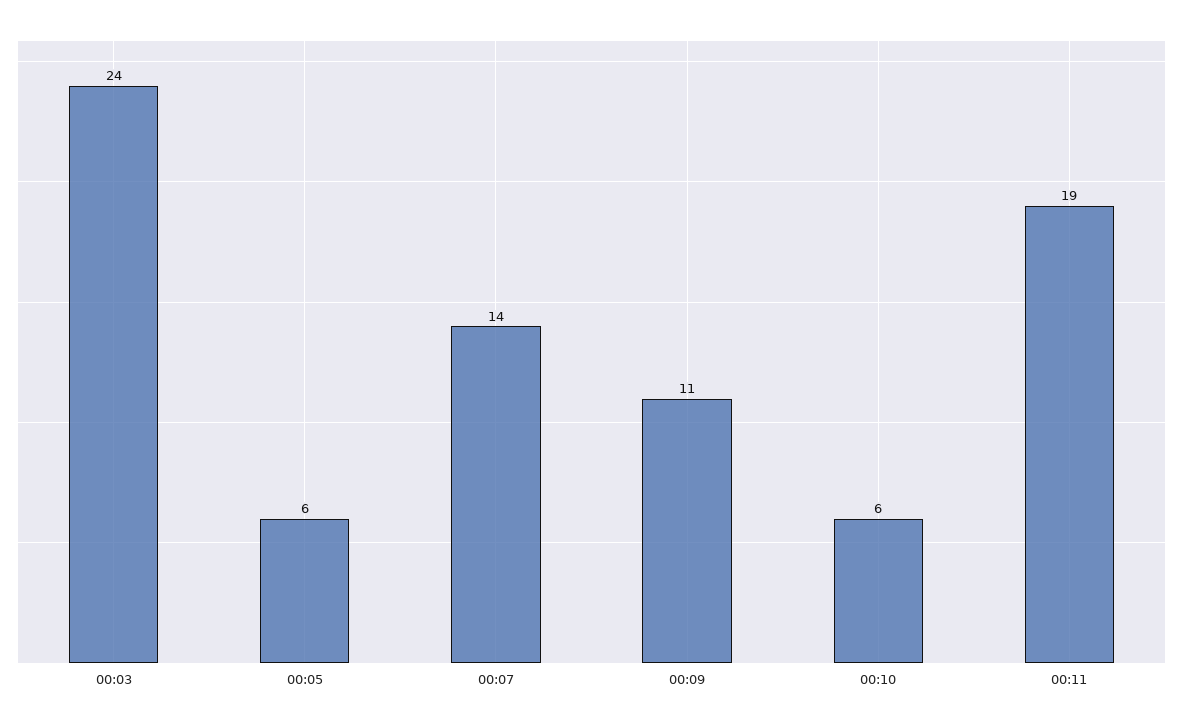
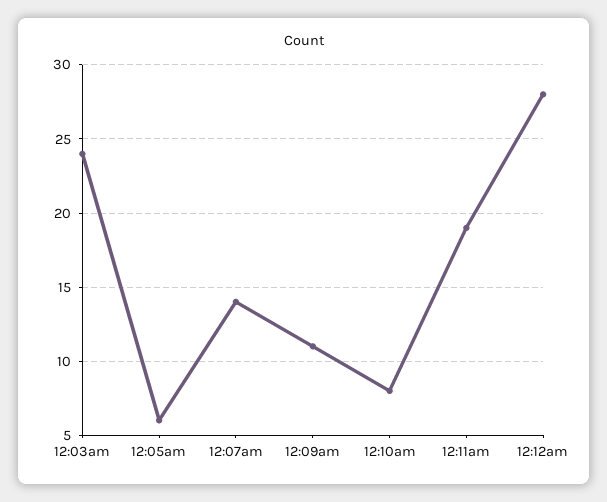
00:10: 6 -> 8
12:12am: none -> 28

